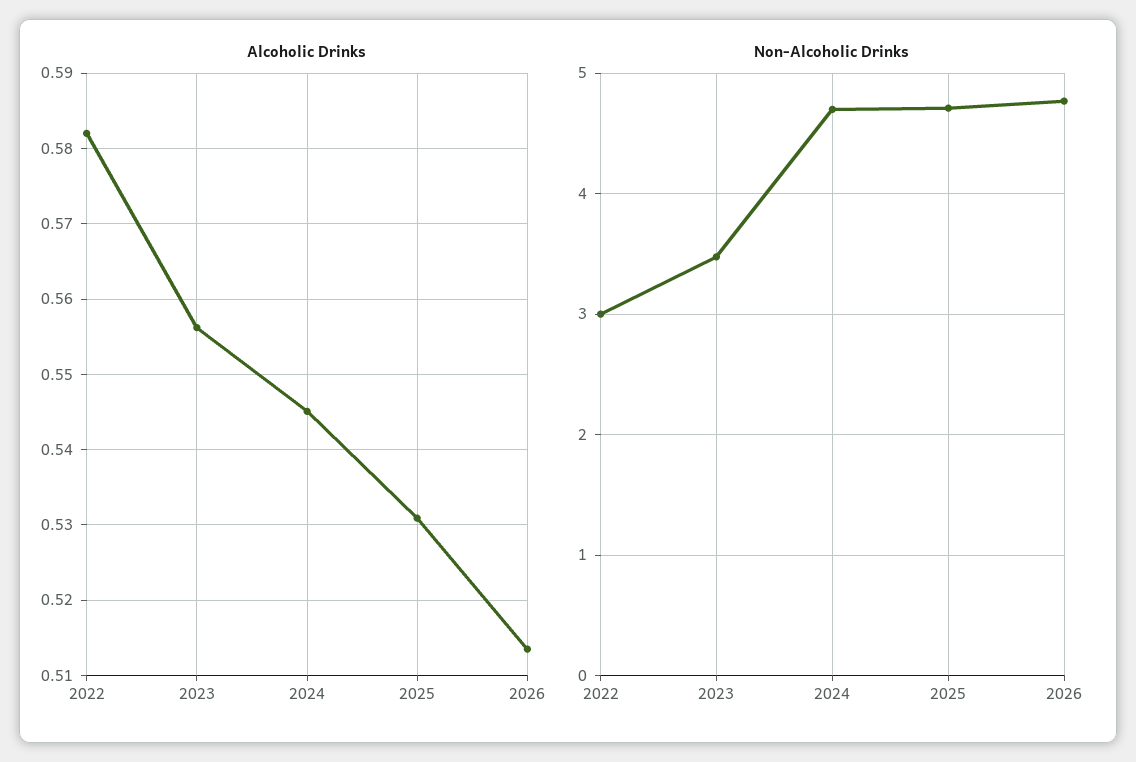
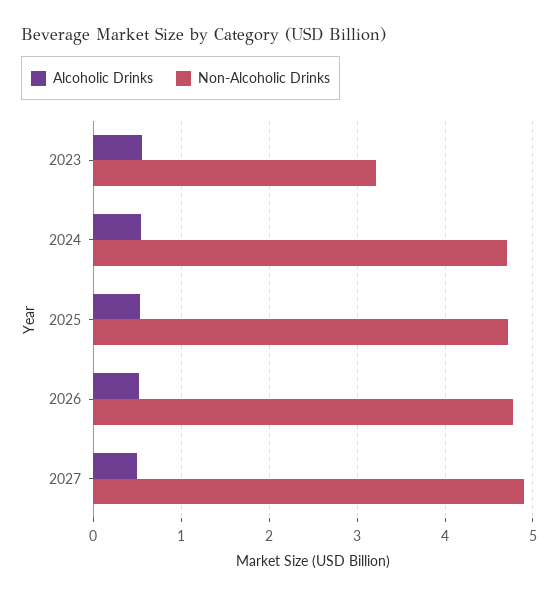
Alcoholic Drinks, 2022: 0.582 -> none
Non-Alcoholic Drinks, 2022: 3 -> none
Non-Alcoholic Drinks, 2023: 3.5 -> 3.2
Alcoholic Drinks, 2027: none -> 0.5
Non-Alcoholic Drinks, 2027: none -> 4.9

